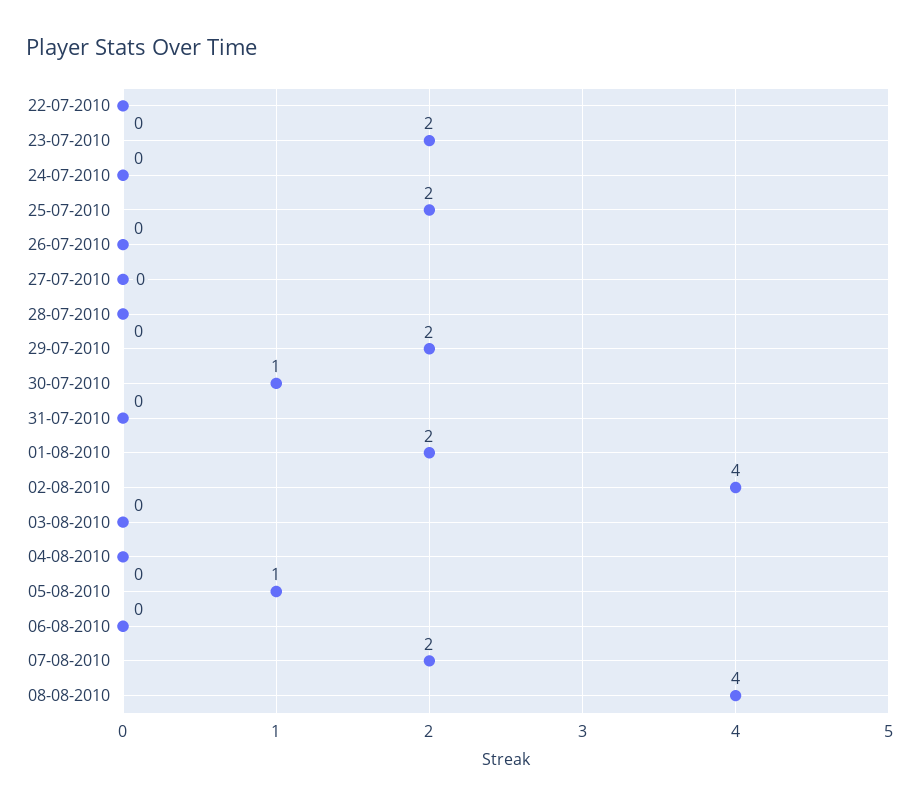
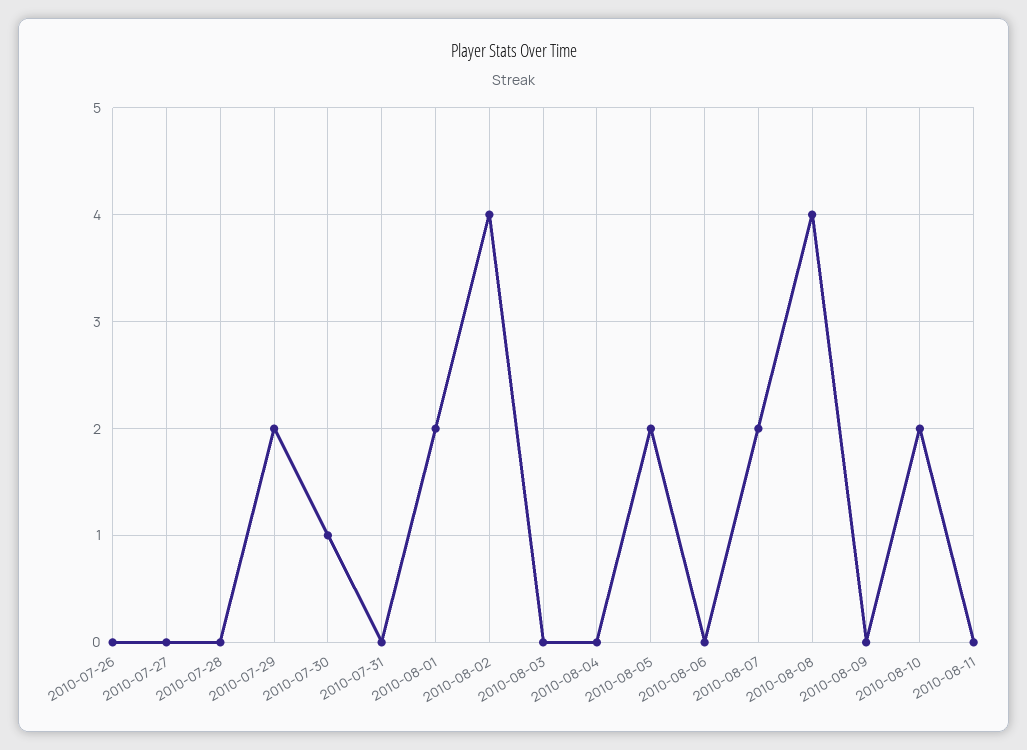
22-07-2010: 0 -> none
23-07-2010: 2 -> none
24-07-2010: 0 -> none
25-07-2010: 2 -> none
05-08-2010: 1 -> 2
2010-08-09: none -> 0
2010-08-10: none -> 2
2010-08-11: none -> 0

